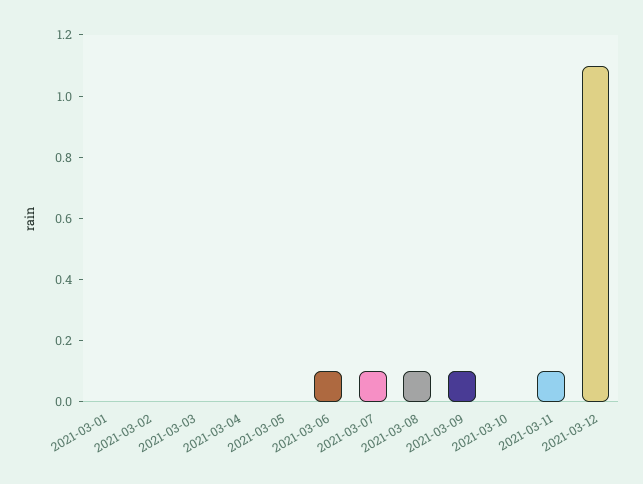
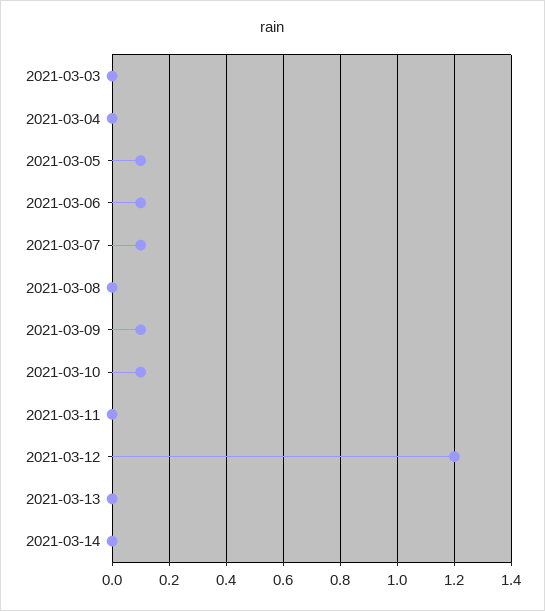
2021-03-01: 0 -> none
2021-03-02: 0 -> none
2021-03-05: 0 -> 0.1
2021-03-08: 0.1 -> 0
2021-03-10: 0 -> 0.1
2021-03-11: 0.1 -> 0
2021-03-12: 1.1 -> 1.2
2021-03-13: none -> 0
2021-03-14: none -> 0

